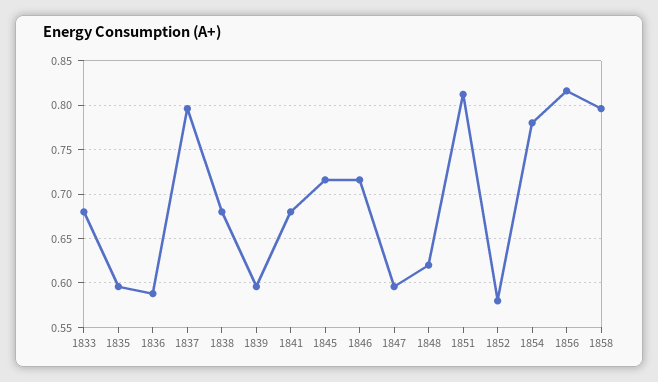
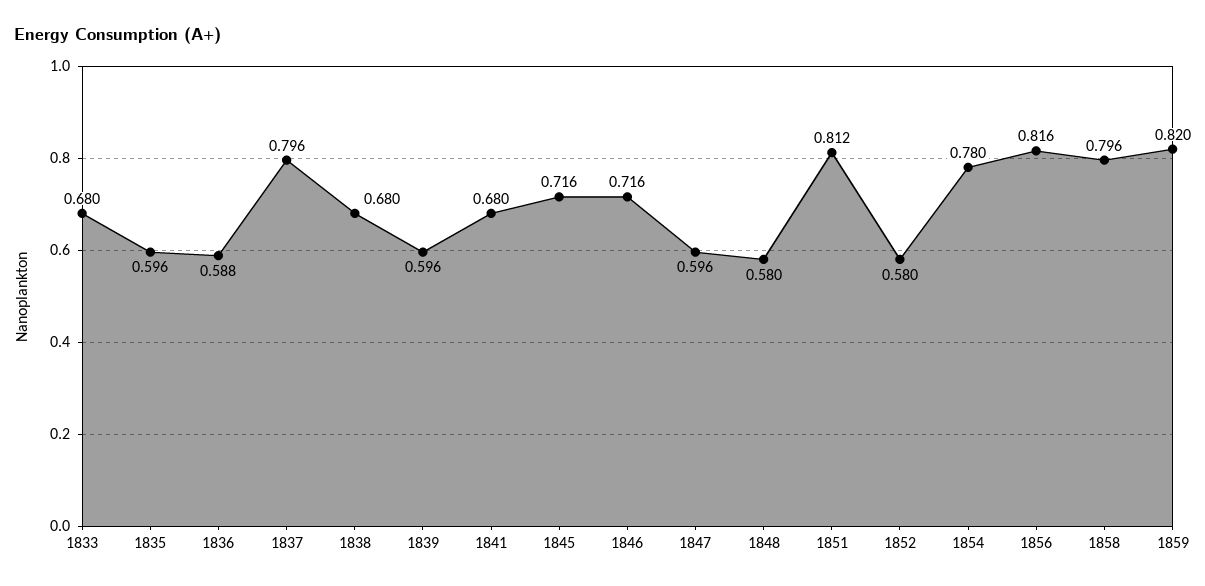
1848: 0.62 -> 0.58
1859: none -> 0.82

